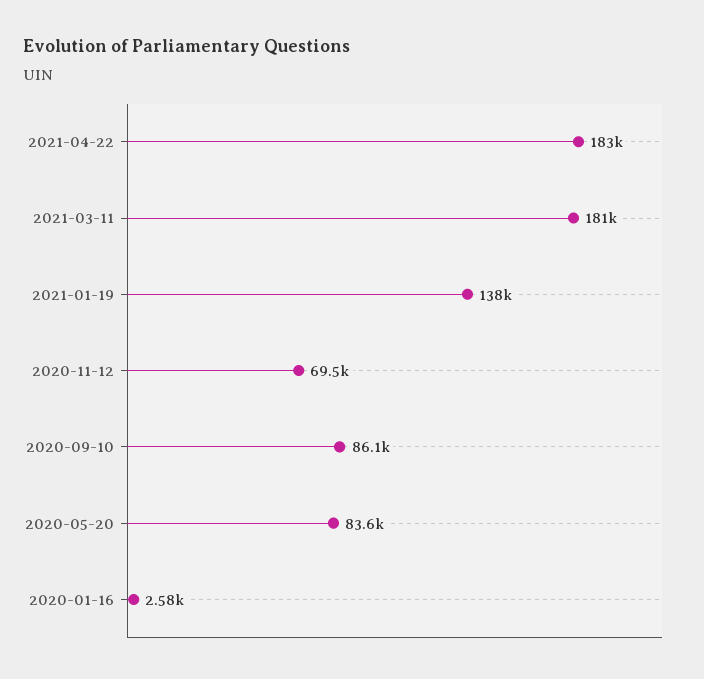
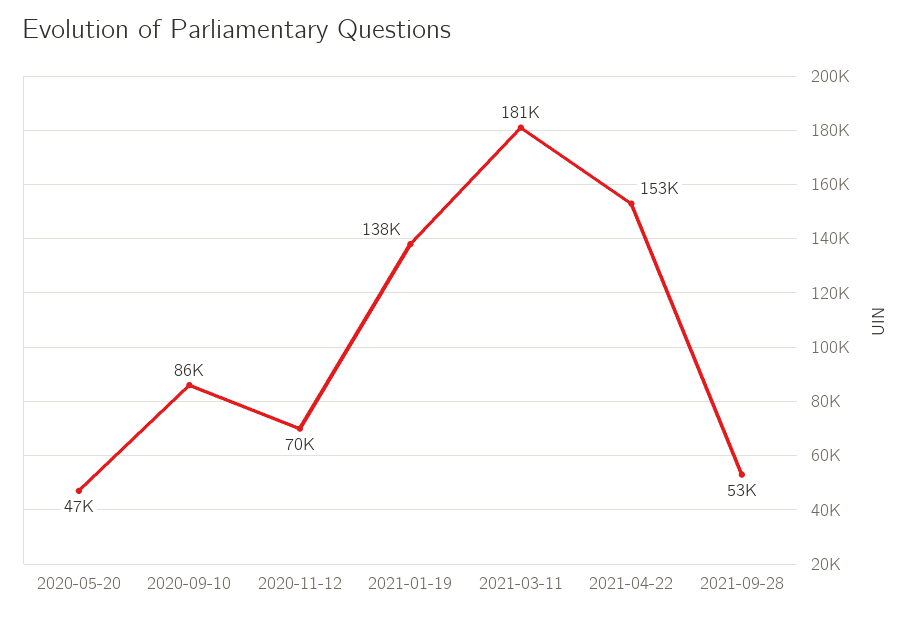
2021-04-22: 183000 -> 153000
2020-05-20: 83600 -> 47000
2020-01-16: 2580 -> none
2021-09-28: none -> 53000

